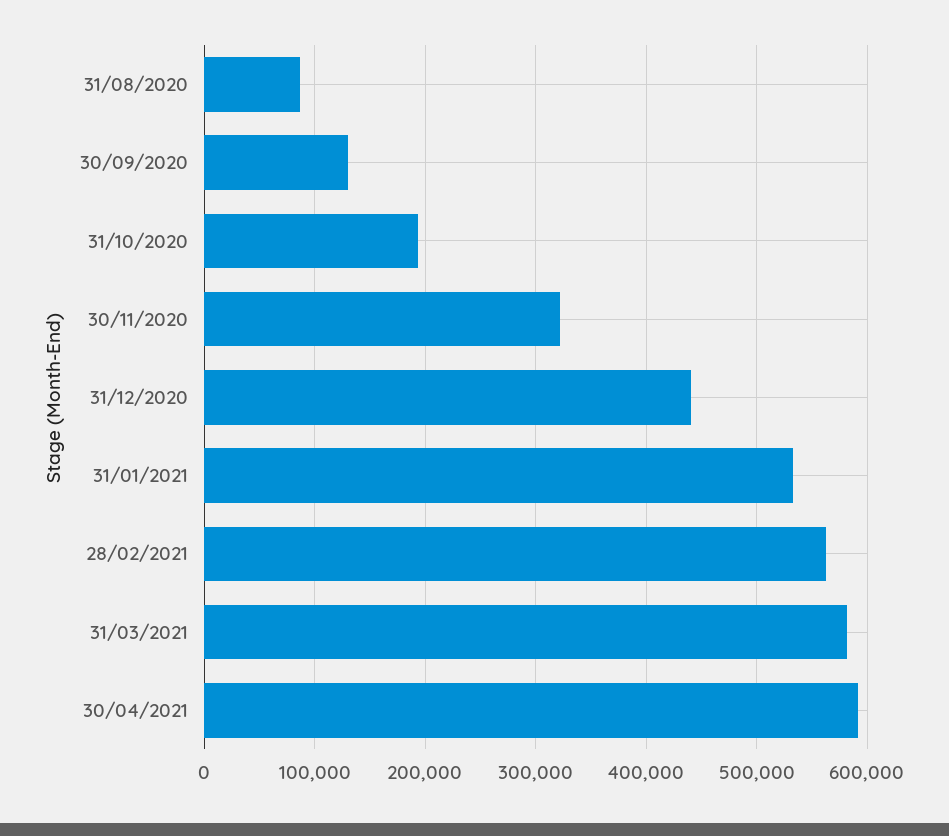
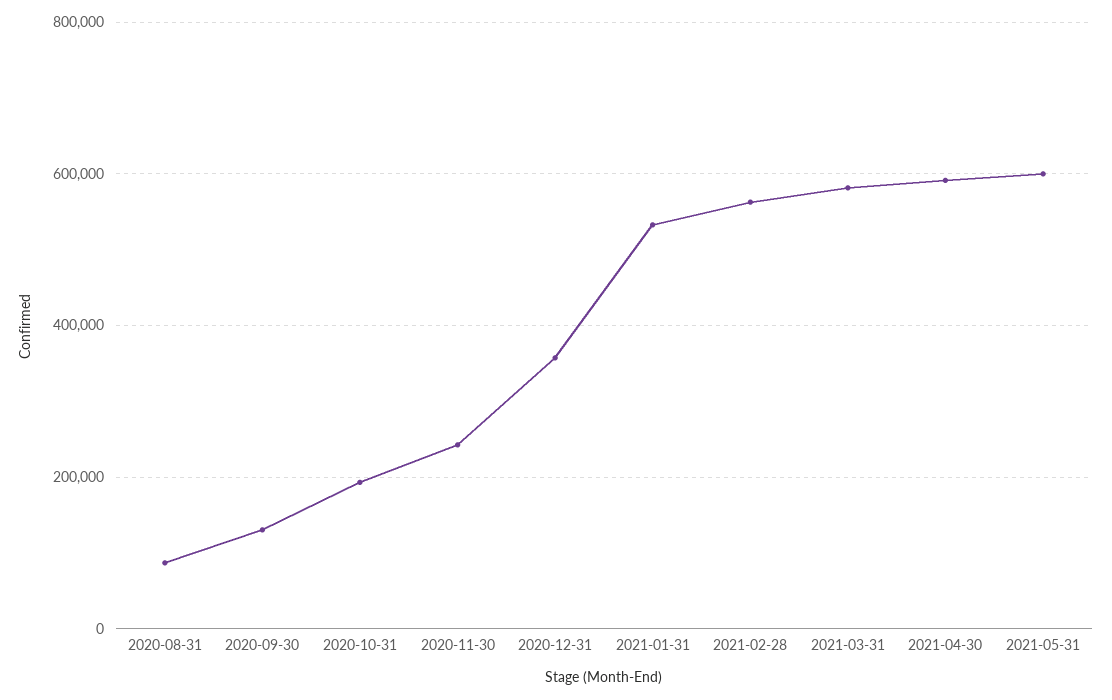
30/11/2020: 320000 -> 240000
31/12/2020: 440000 -> 360000
2021-05-31: none -> 600000

